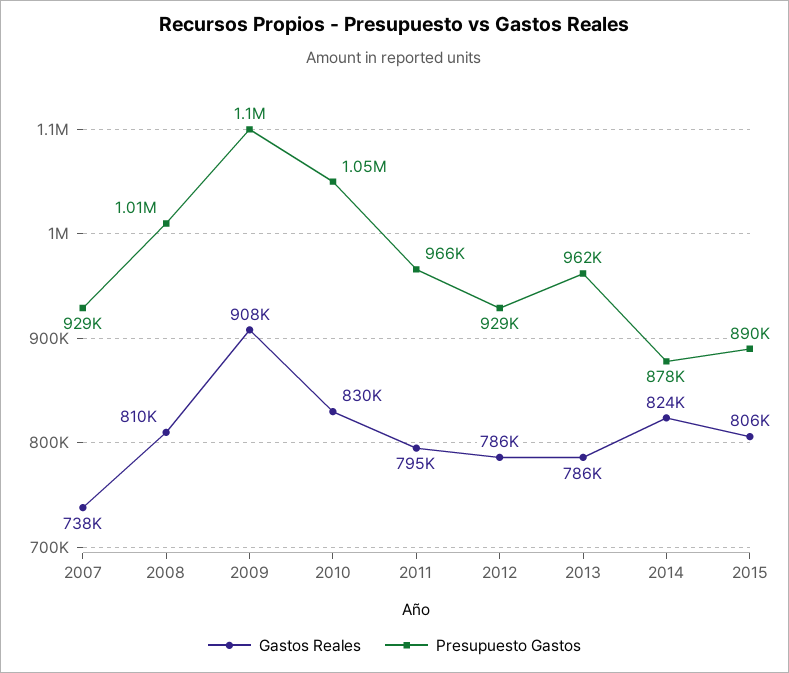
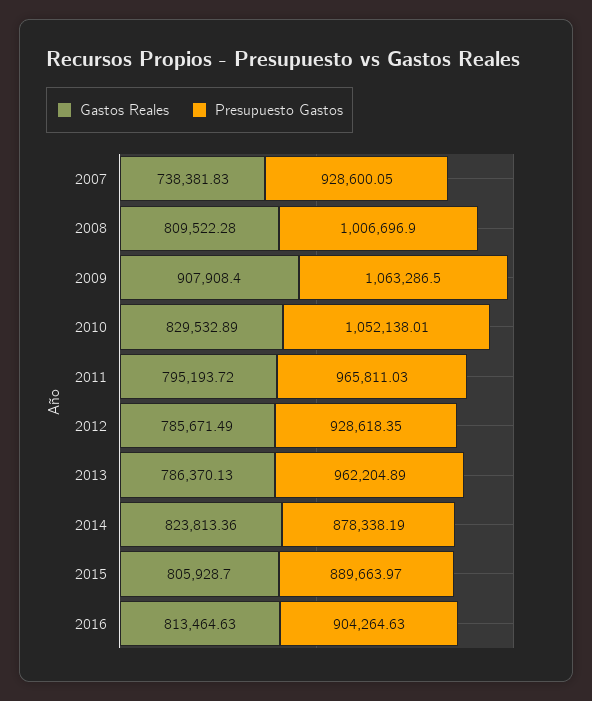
Presupuesto Gastos, 2009: 1100000 -> 1063286.5
Gastos Reales, 2016: none -> 813464.63
Presupuesto Gastos, 2016: none -> 904264.63

